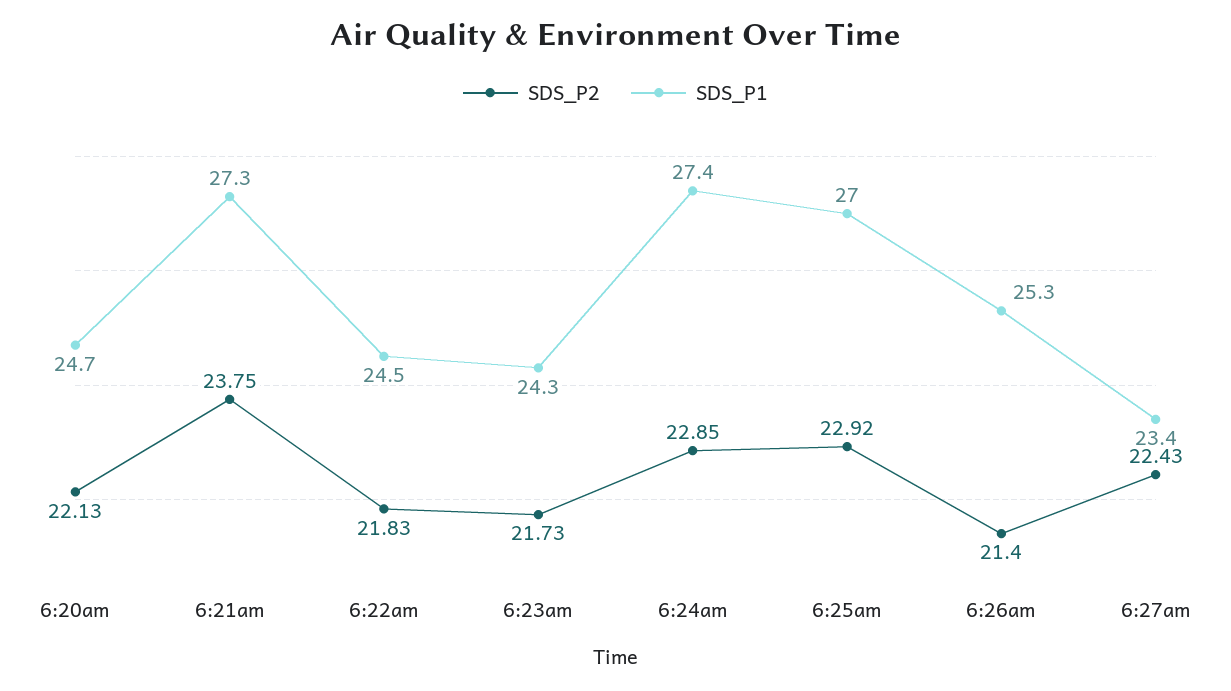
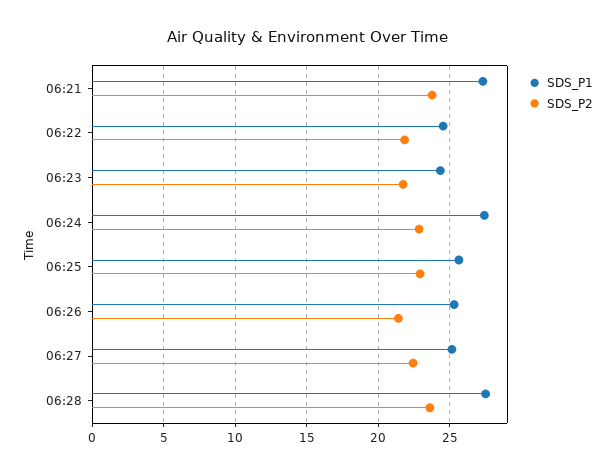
SDS_P2, 6:20am: 22.13 -> none
SDS_P1, 6:20am: 24.7 -> none
SDS_P1, 6:25am: 27 -> 25.5
SDS_P1, 6:27am: 23.4 -> 25
SDS_P1, 06:28: none -> 27.5
SDS_P2, 06:28: none -> 23.5

